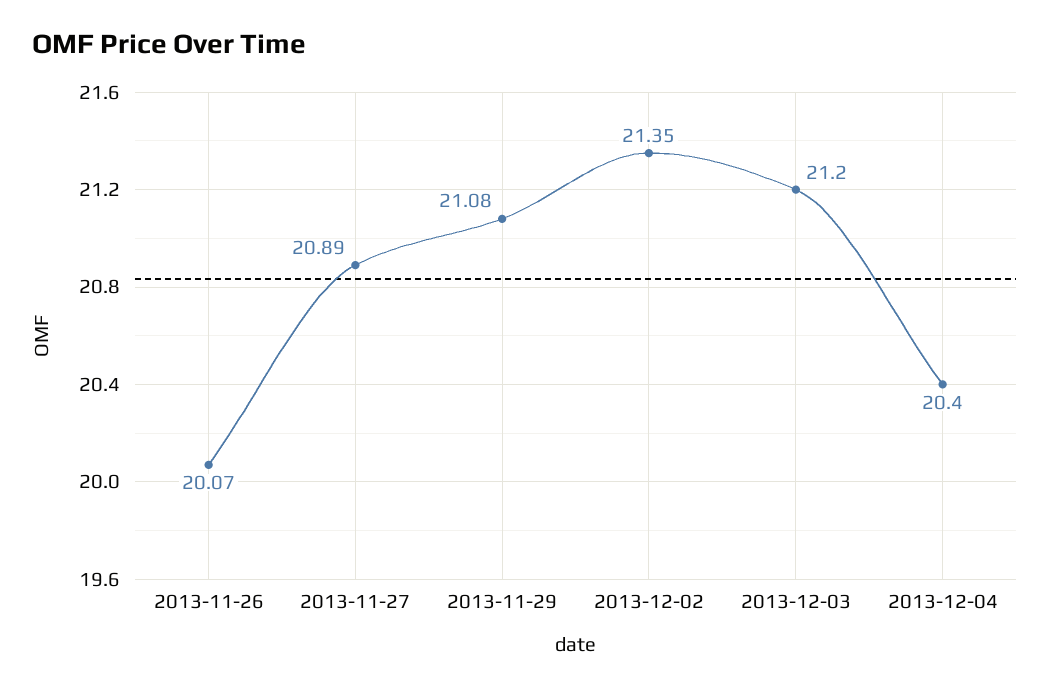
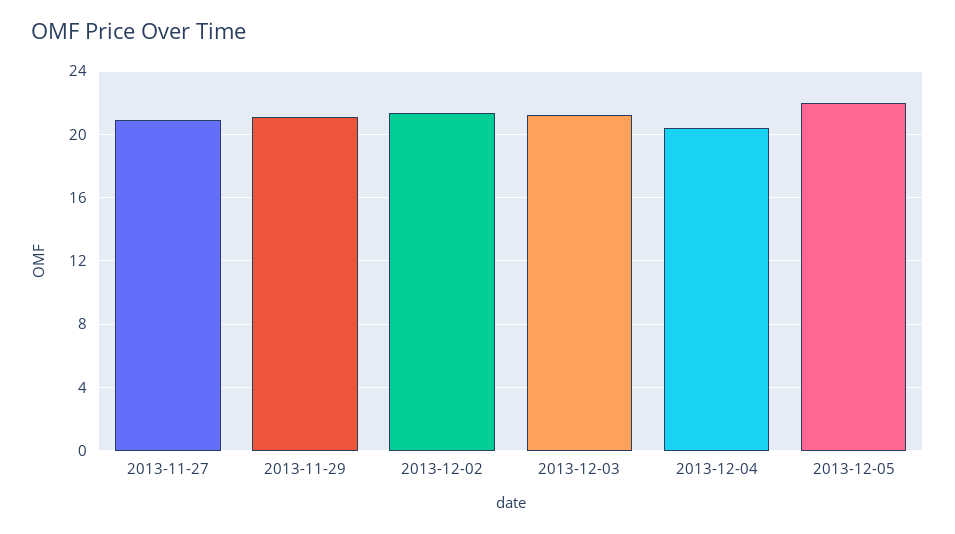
2013-11-26: 20.07 -> none
2013-12-05: none -> 22

